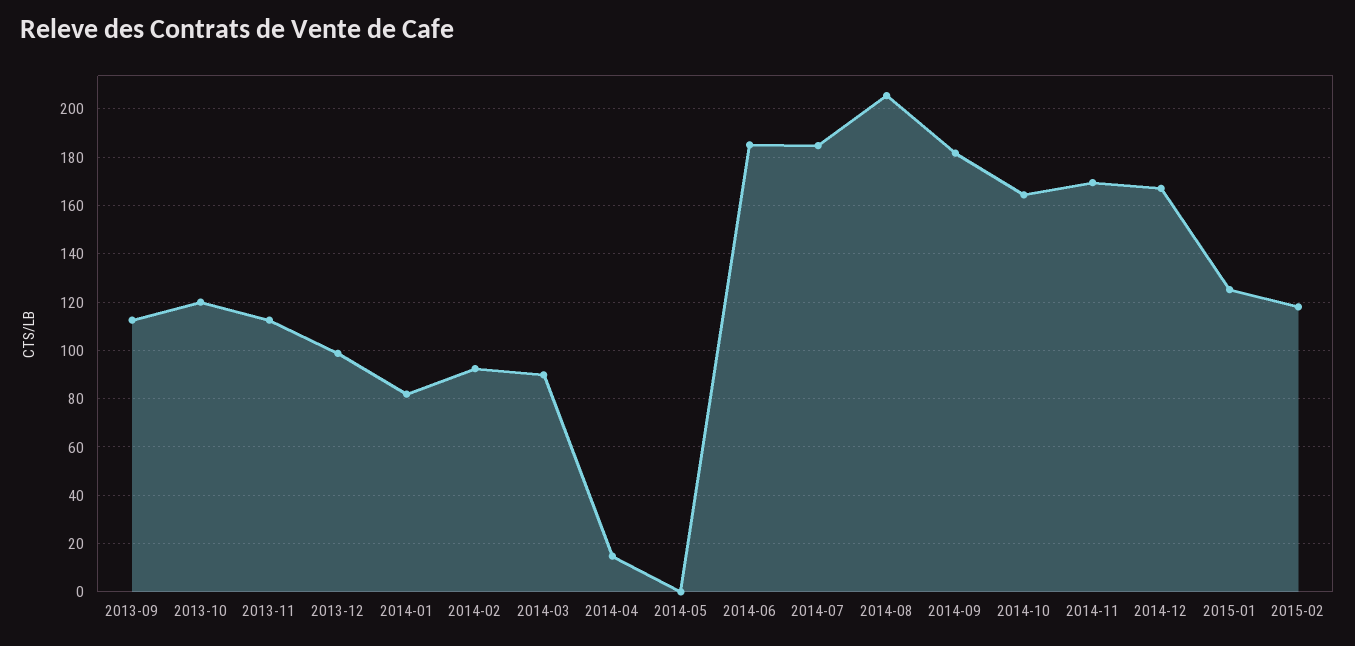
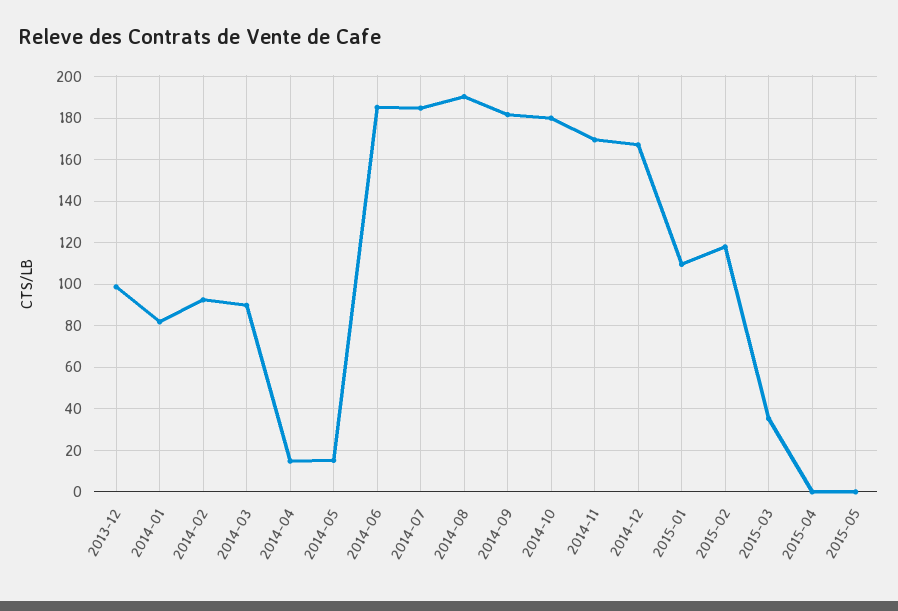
2013-09: 112.5 -> none
2013-10: 120 -> none
2013-11: 112.5 -> none
2014-05: 0 -> 15
2014-08: 205 -> 190
2014-10: 165 -> 180
2015-01: 125 -> 110
2015-03: none -> 35
2015-04: none -> 0
2015-05: none -> 0

